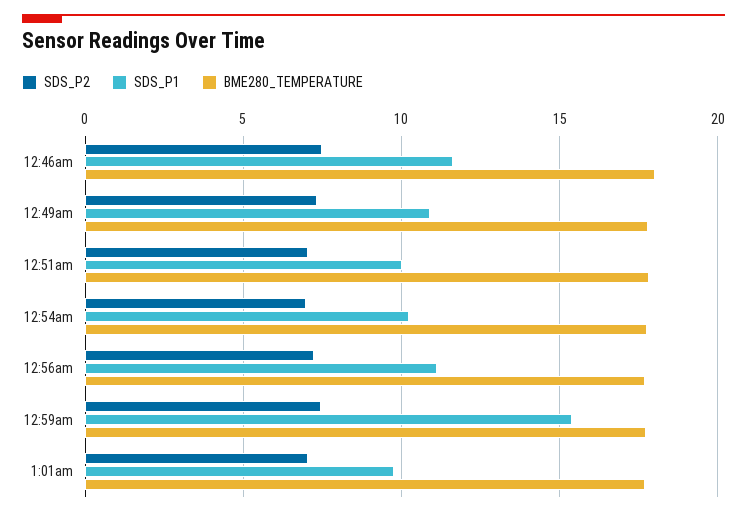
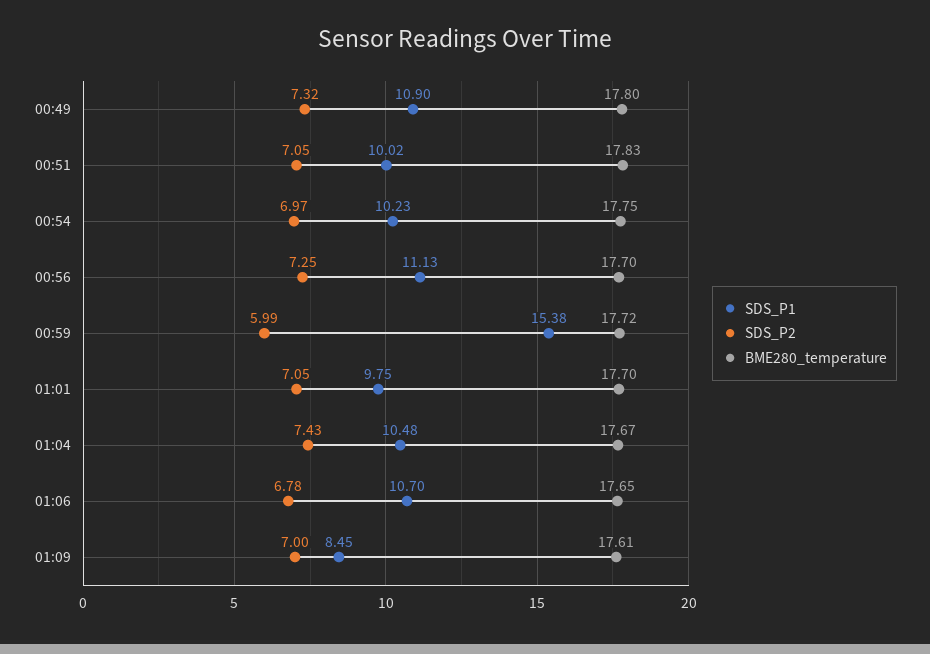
SDS_P2, 12:46am: 7.5 -> none
SDS_P1, 12:46am: 11.5 -> none
BME280_TEMPERATURE, 12:46am: 18 -> none
SDS_P2, 12:59am: 7.5 -> 5.99
SDS_P1, 01:04: none -> 10.48
SDS_P2, 01:04: none -> 7.43
BME280_TEMPERATURE, 01:04: none -> 17.67
SDS_P1, 01:06: none -> 10.7
SDS_P2, 01:06: none -> 6.78
BME280_TEMPERATURE, 01:06: none -> 17.65
SDS_P1, 01:09: none -> 8.45
SDS_P2, 01:09: none -> 7
BME280_TEMPERATURE, 01:09: none -> 17.61

